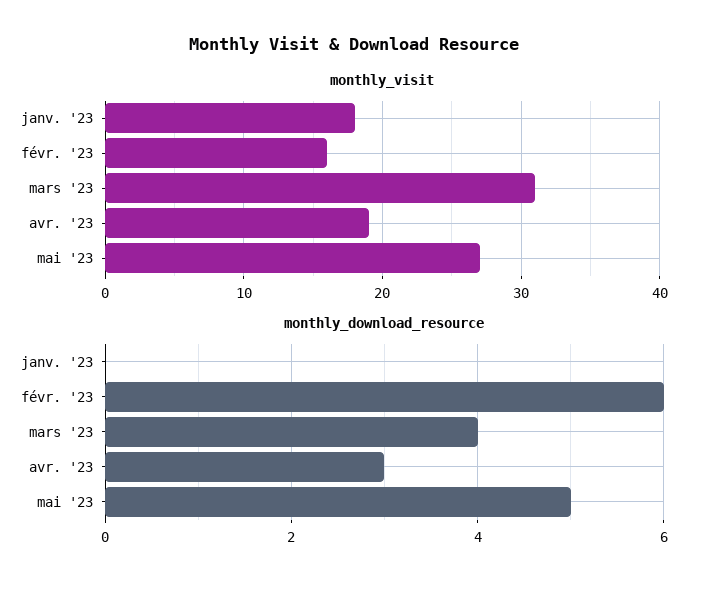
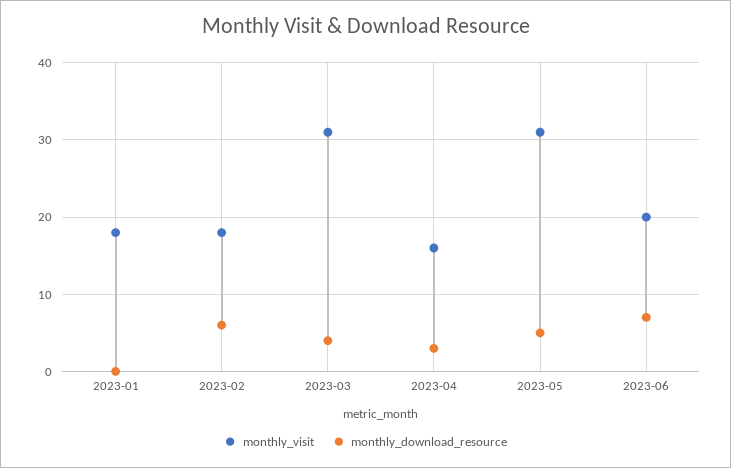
monthly_visit, févr. '23: 16 -> 18
monthly_visit, avr. '23: 19 -> 16
monthly_visit, mai '23: 27 -> 31
monthly_visit, 2023-06: none -> 20
monthly_download_resource, 2023-06: none -> 7

